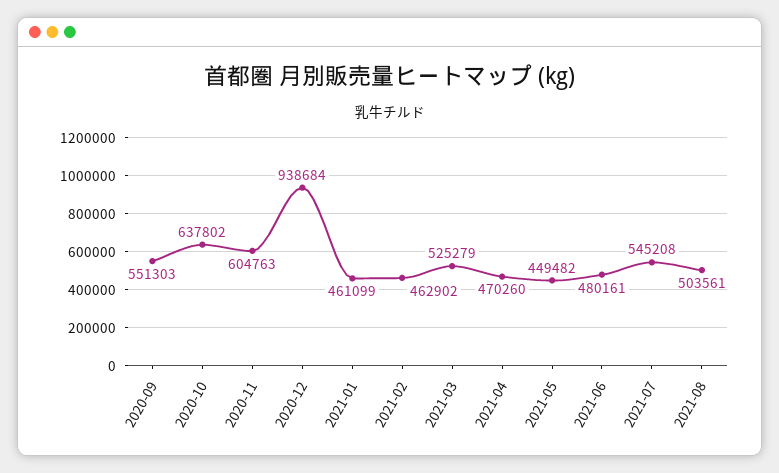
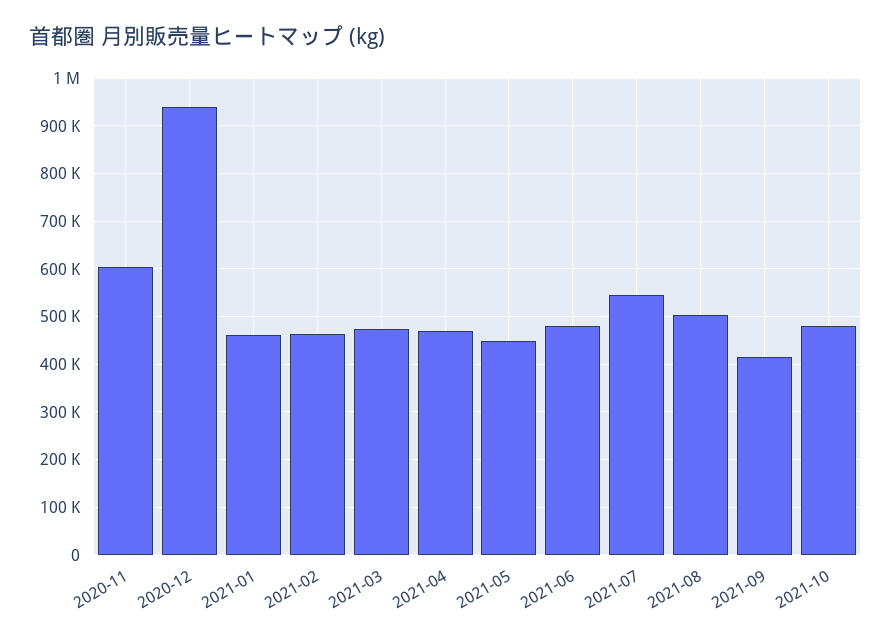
2020-09: 551303 -> none
2020-10: 637802 -> none
2021-03: 525279 -> 480000
2021-09: none -> 420000
2021-10: none -> 480000

